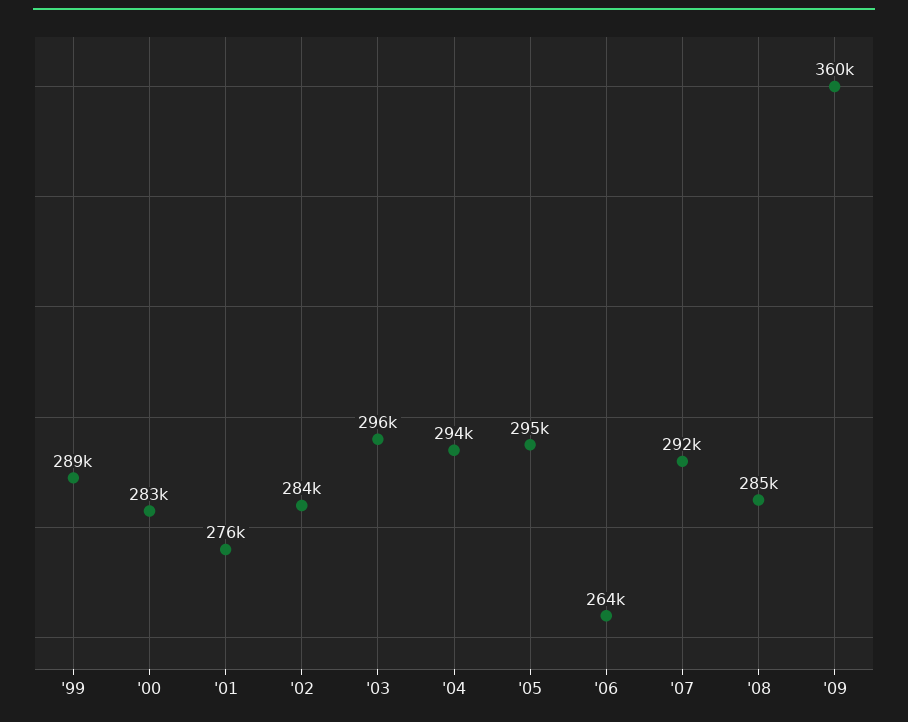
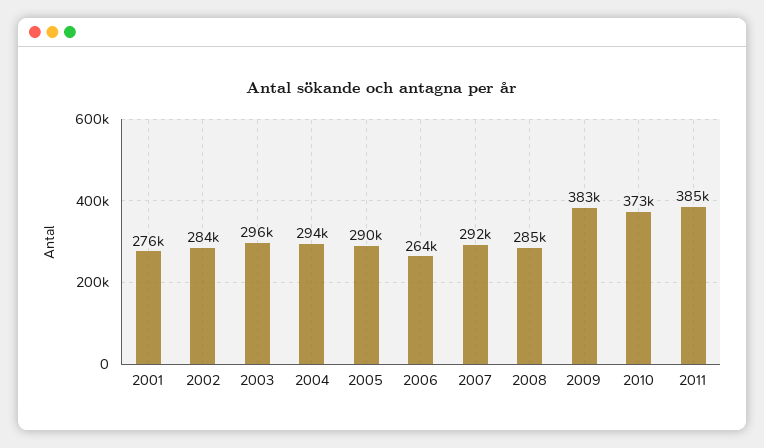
'99: 289000 -> none
'00: 283000 -> none
'05: 295000 -> 290000
'09: 360000 -> 383000
2010: none -> 373000
2011: none -> 385000

